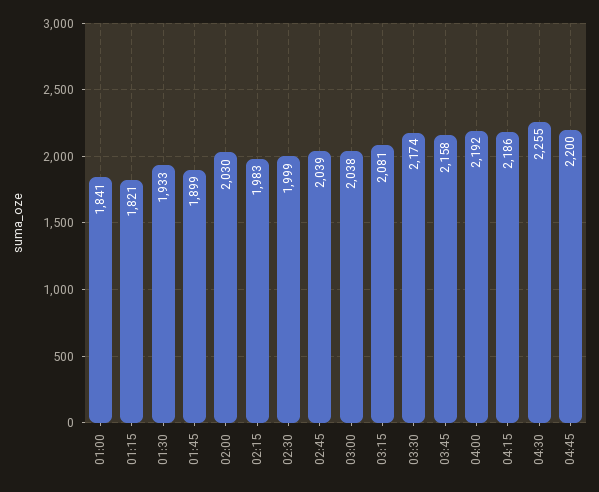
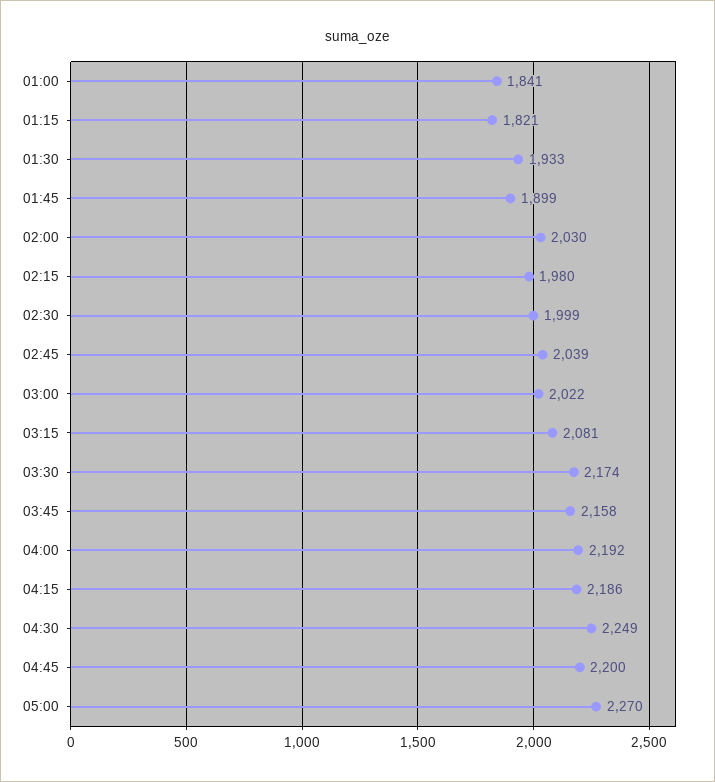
02:15: 1983 -> 1980
03:00: 2038 -> 2022
04:30: 2255 -> 2249
05:00: none -> 2270

